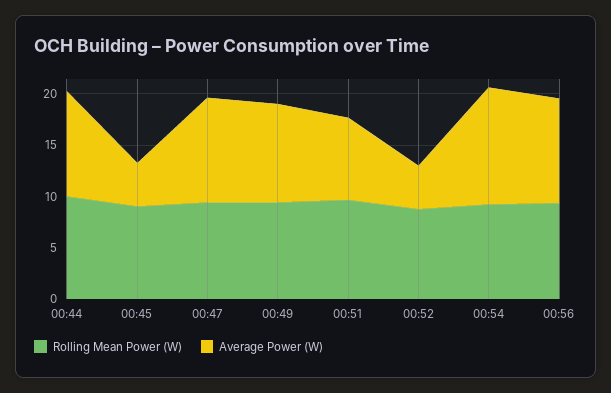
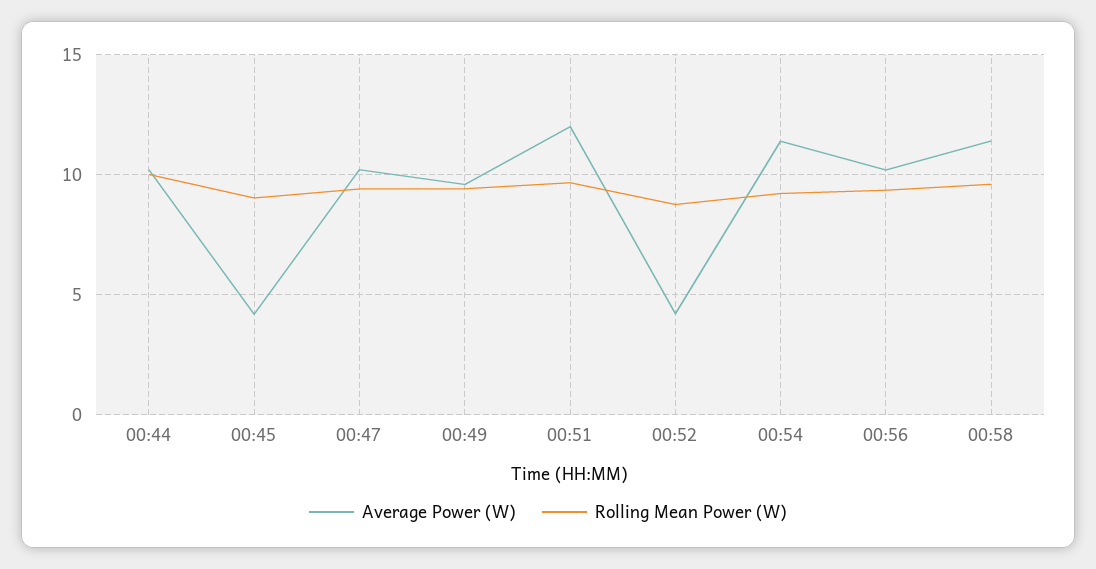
Average Power (W), 00:51: 8 -> 12
Average Power (W), 00:58: none -> 11.5
Rolling Mean Power (W), 00:58: none -> 9.5

